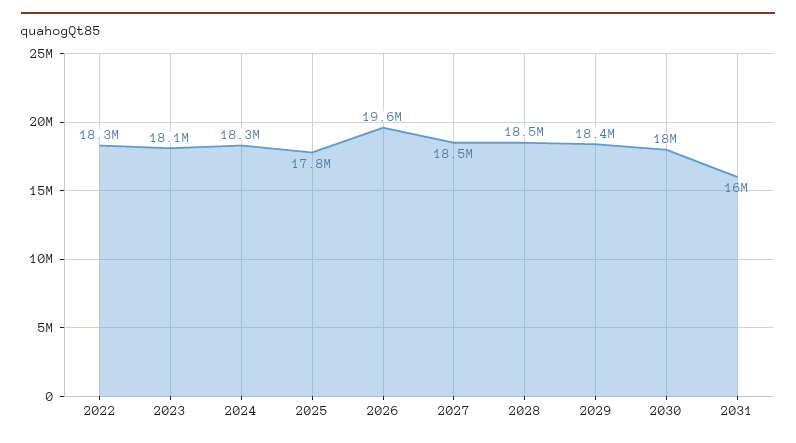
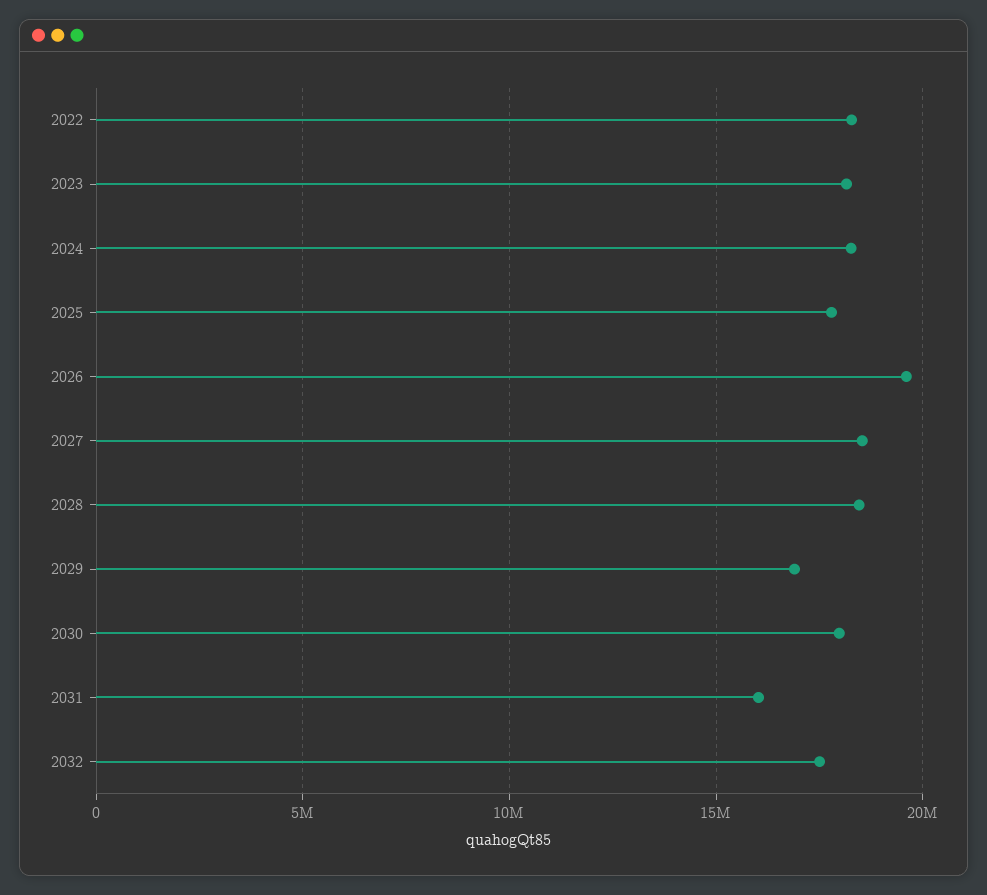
2029: 18400000 -> 17000000
2032: none -> 17500000

